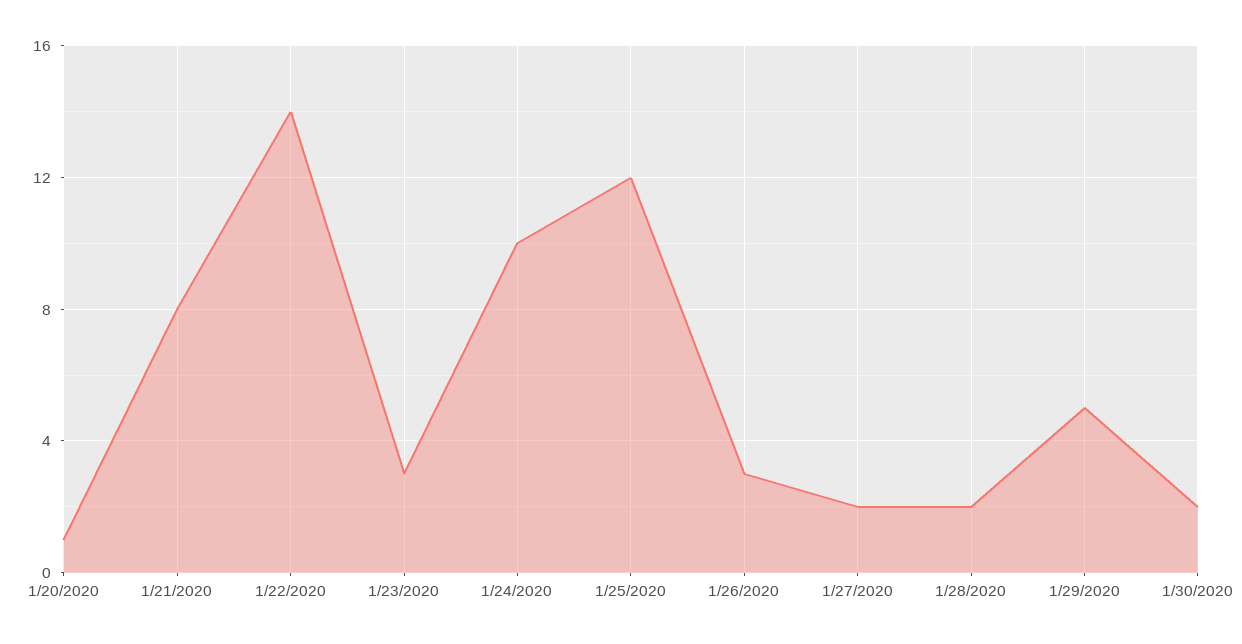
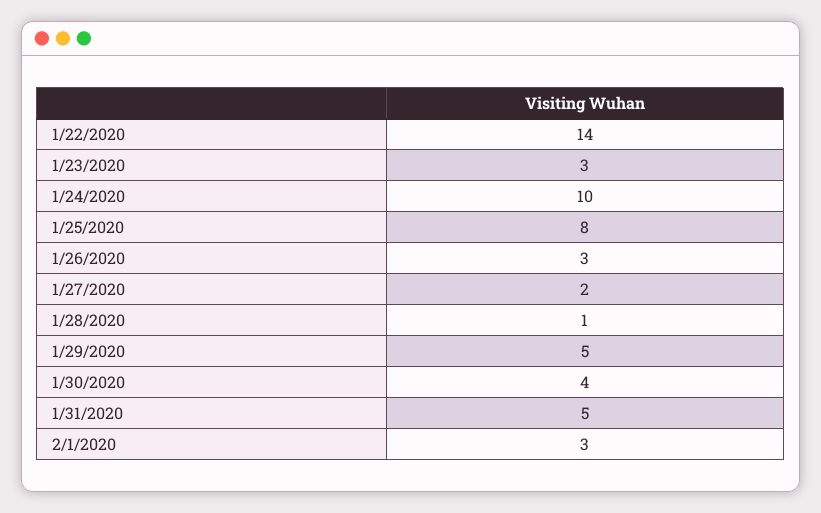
1/20/2020: 1 -> none
1/21/2020: 8 -> none
1/25/2020: 12 -> 8
1/28/2020: 2 -> 1
1/30/2020: 2 -> 4
1/31/2020: none -> 5
2/1/2020: none -> 3

